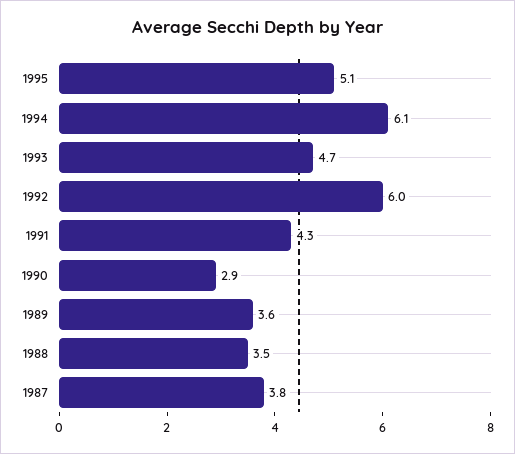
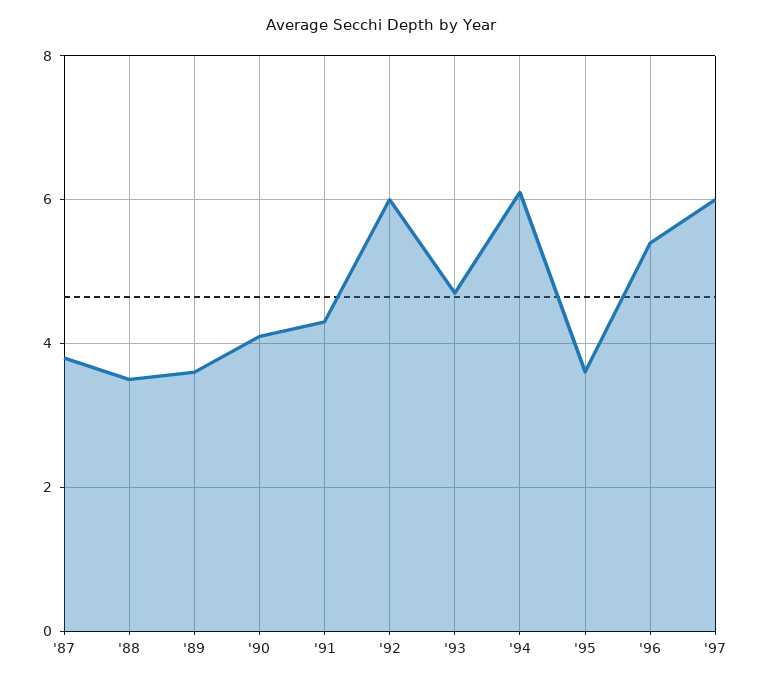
1995: 5.1 -> 3.5
1990: 2.9 -> 4
'96: none -> 5.5
'97: none -> 6

